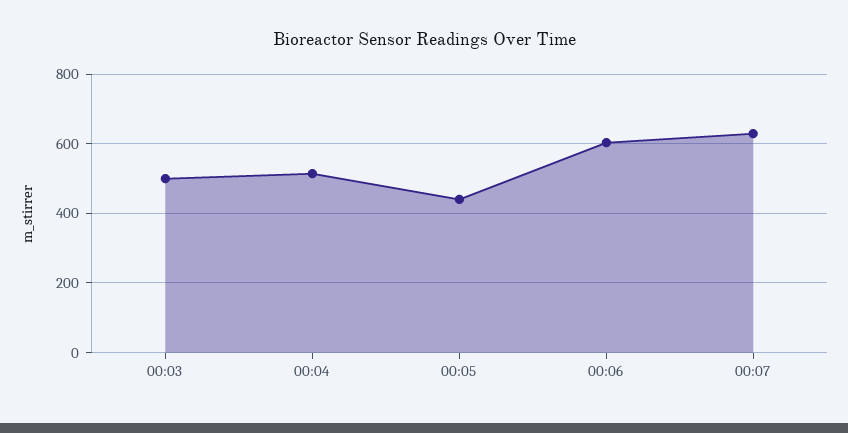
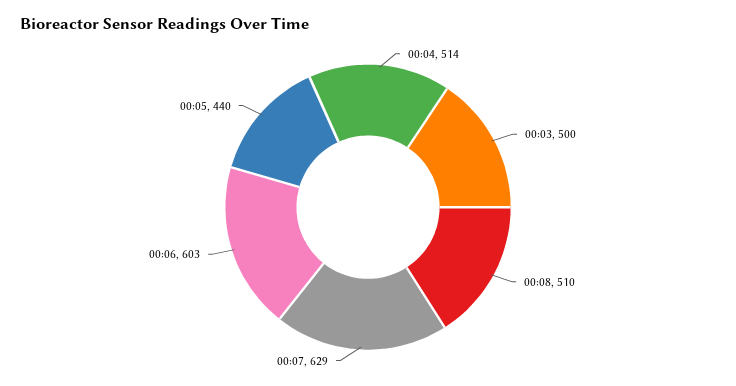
00:08: none -> 510

